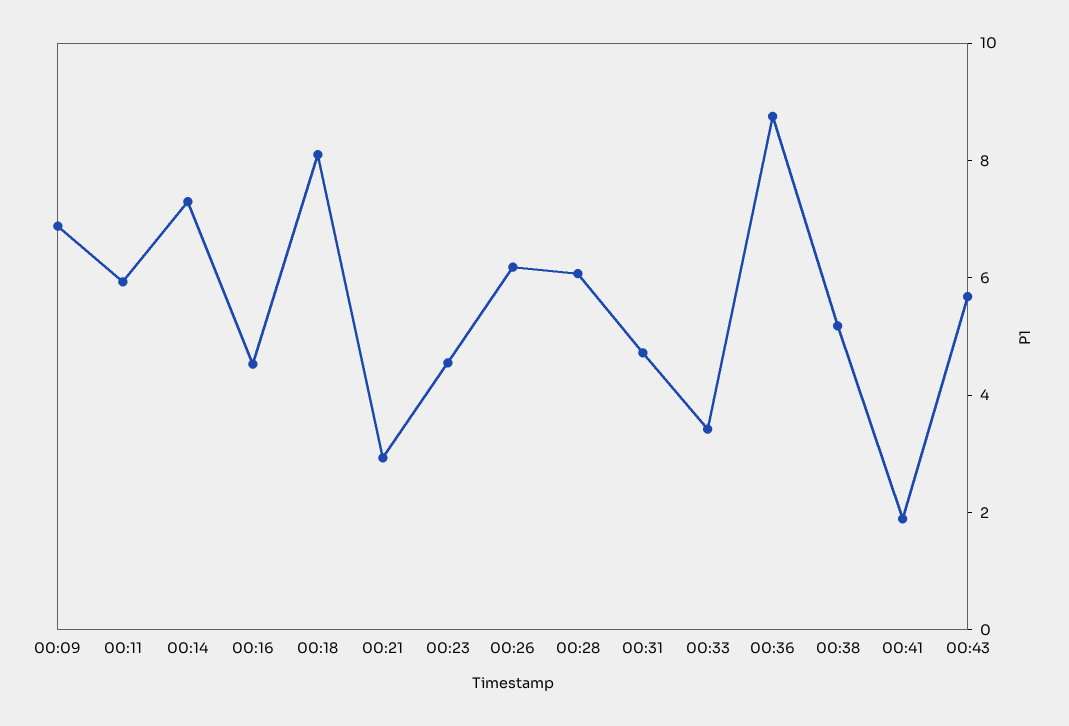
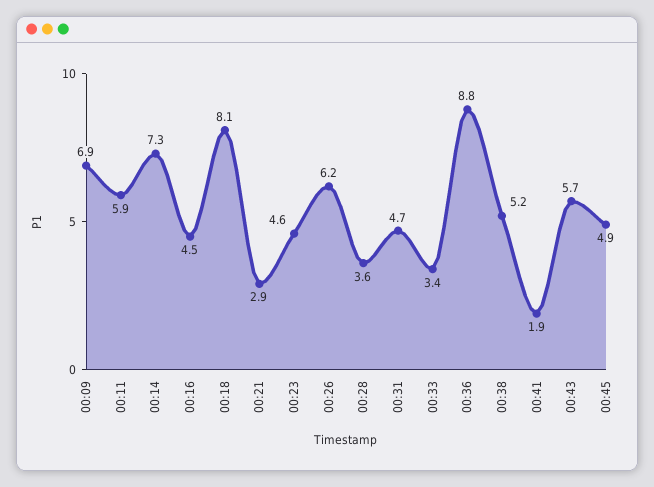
00:28: 6 -> 3.6
00:45: none -> 4.9

